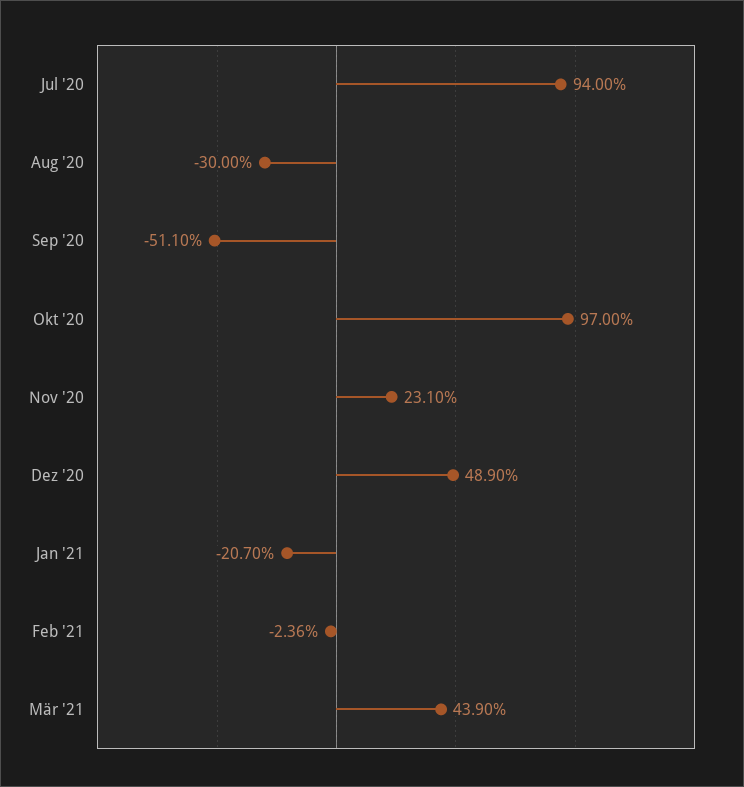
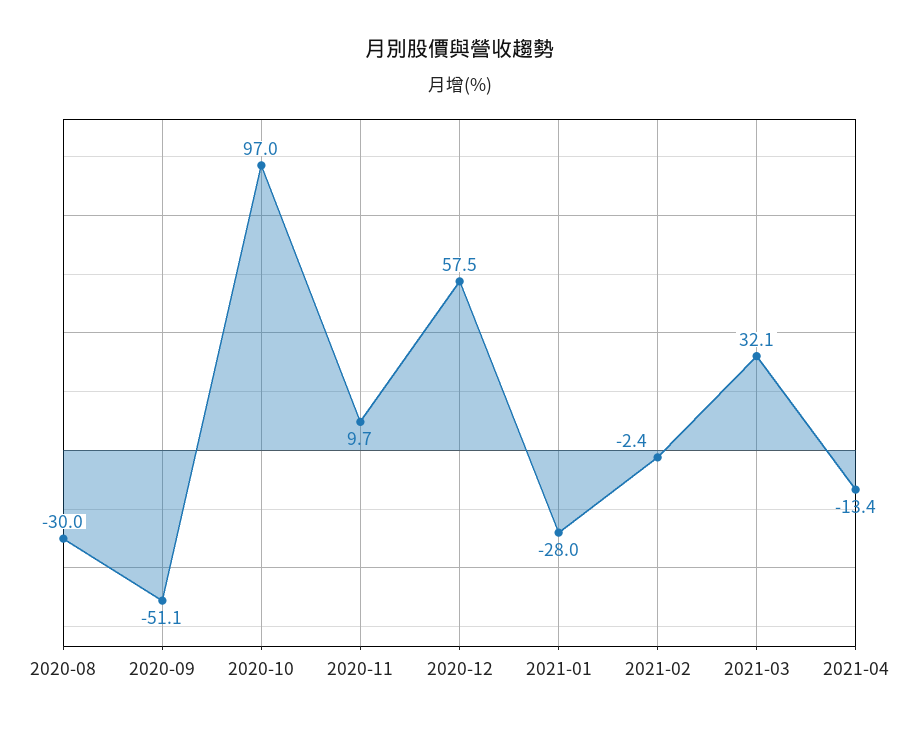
Jul '20: 94 -> none
Nov '20: 23.1 -> 9.7
Dez '20: 48.9 -> 57.5
Jan '21: -20.7 -> -28
Mär '21: 43.9 -> 32.1
2021-04: none -> -13.4

